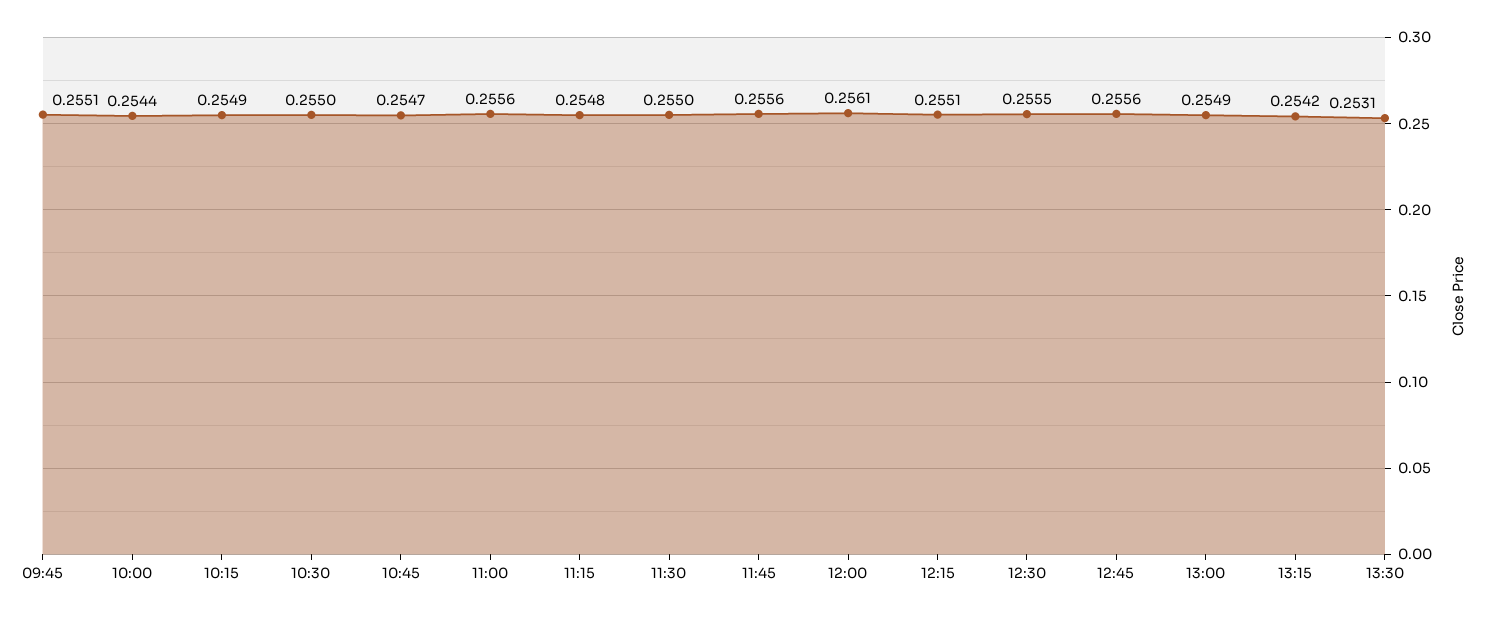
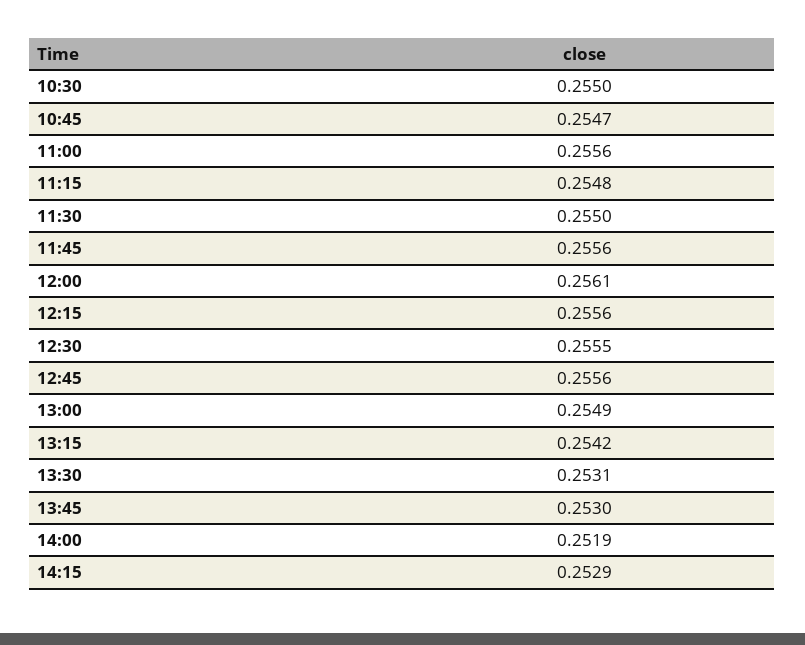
09:45: 0.2551 -> none
10:00: 0.2544 -> none
10:15: 0.2549 -> none
12:15: 0.2551 -> 0.2556
13:45: none -> 0.253
14:00: none -> 0.2519
14:15: none -> 0.2529

